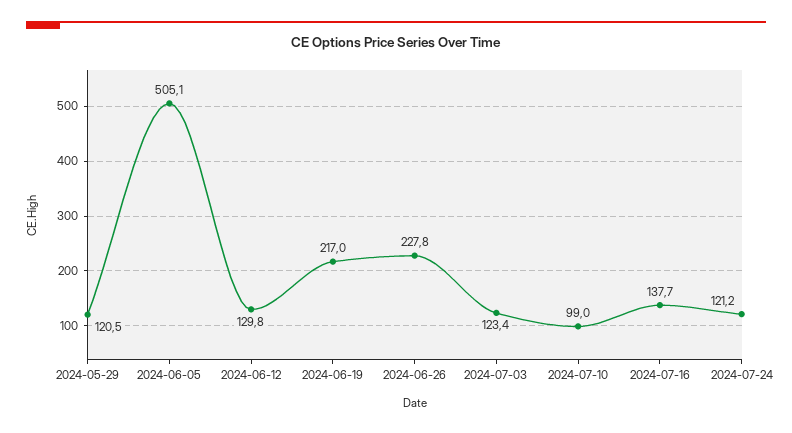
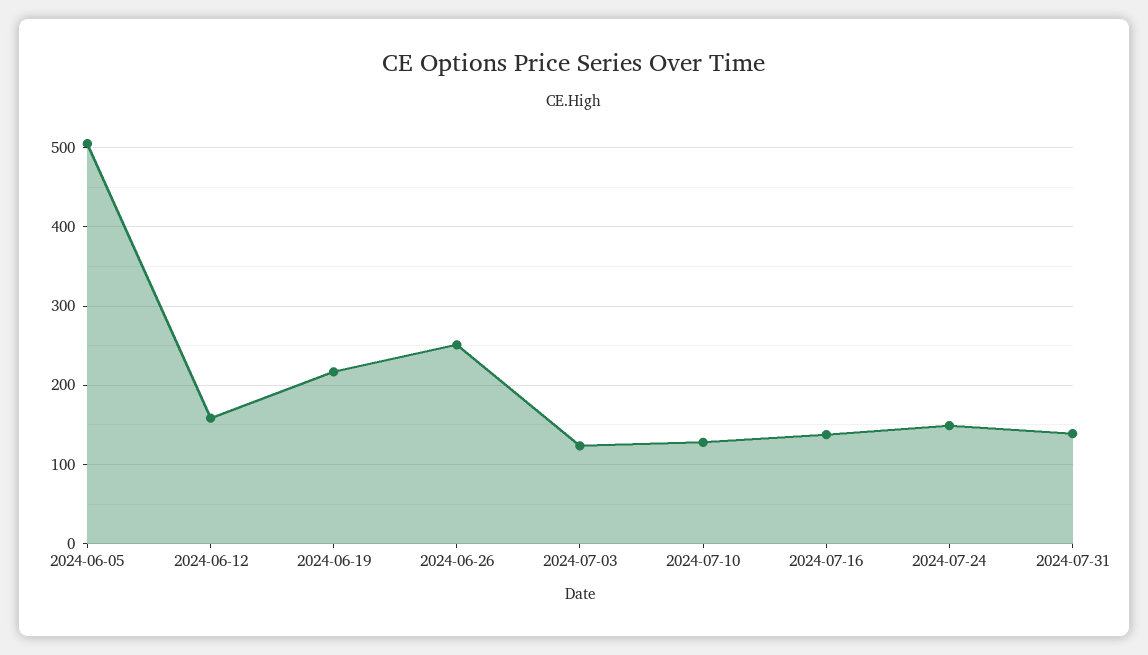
2024-05-29: 120.5 -> none
2024-06-12: 129.8 -> 160
2024-06-26: 227.8 -> 250
2024-07-10: 99 -> 130
2024-07-24: 121.2 -> 150
2024-07-31: none -> 140

